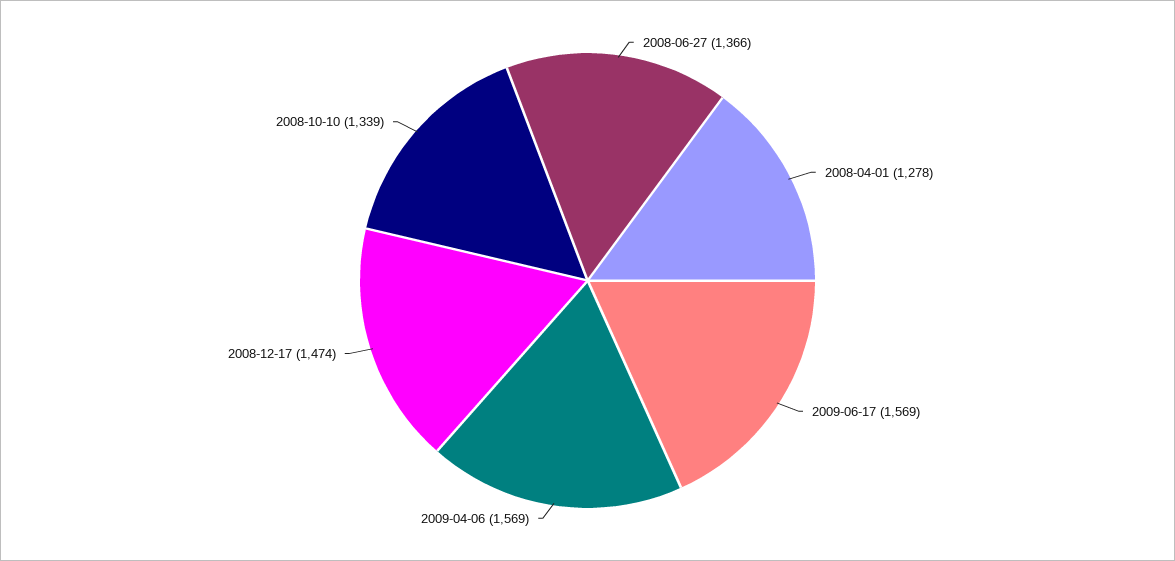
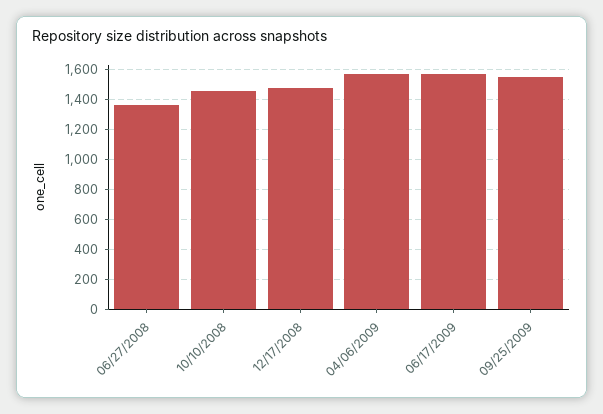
2008-04-01: 1278 -> none
2008-10-10: 1339 -> 1450
09/25/2009: none -> 1550

